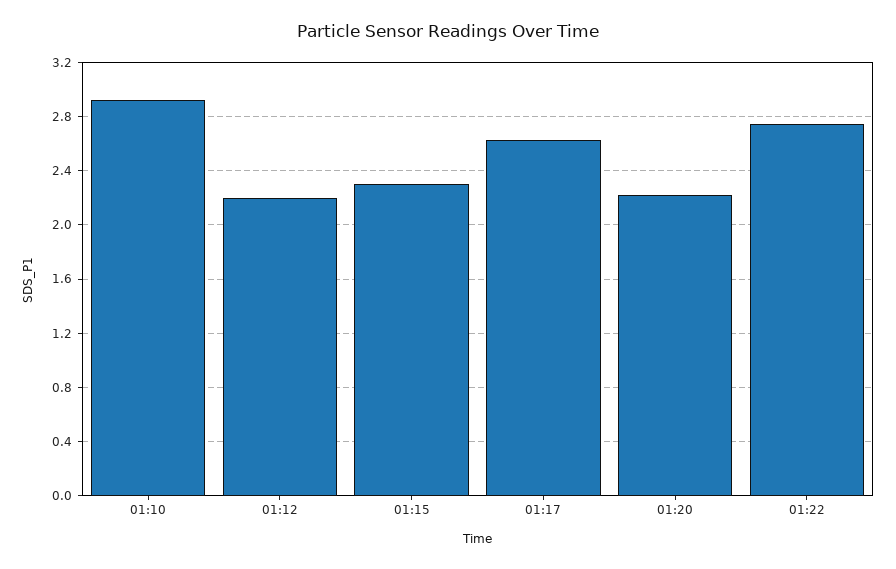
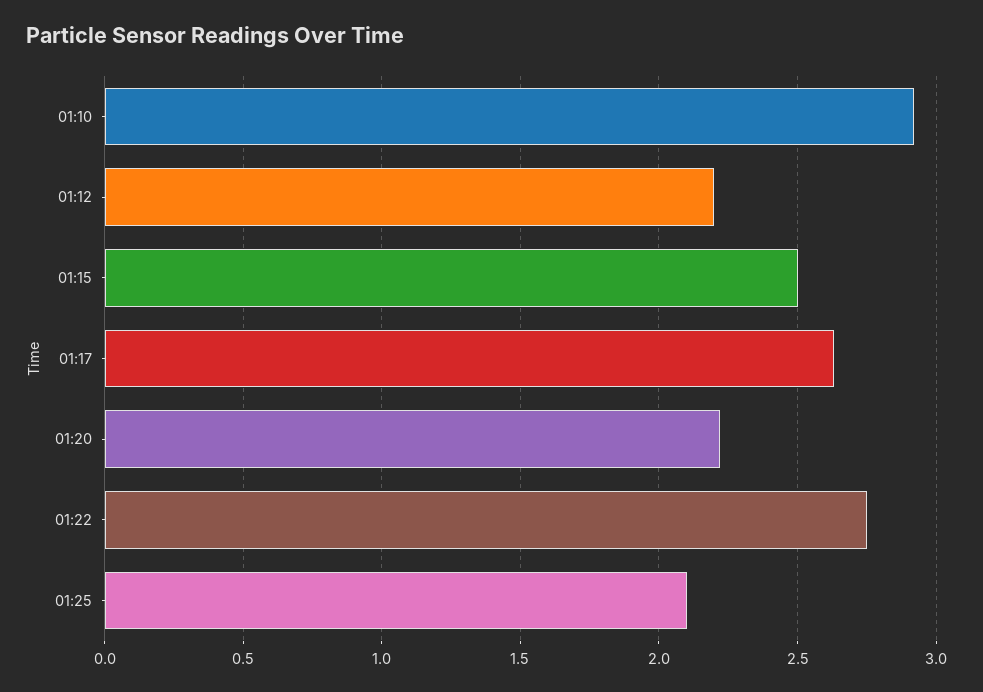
01:15: 2.3 -> 2.5
01:25: none -> 2.1

